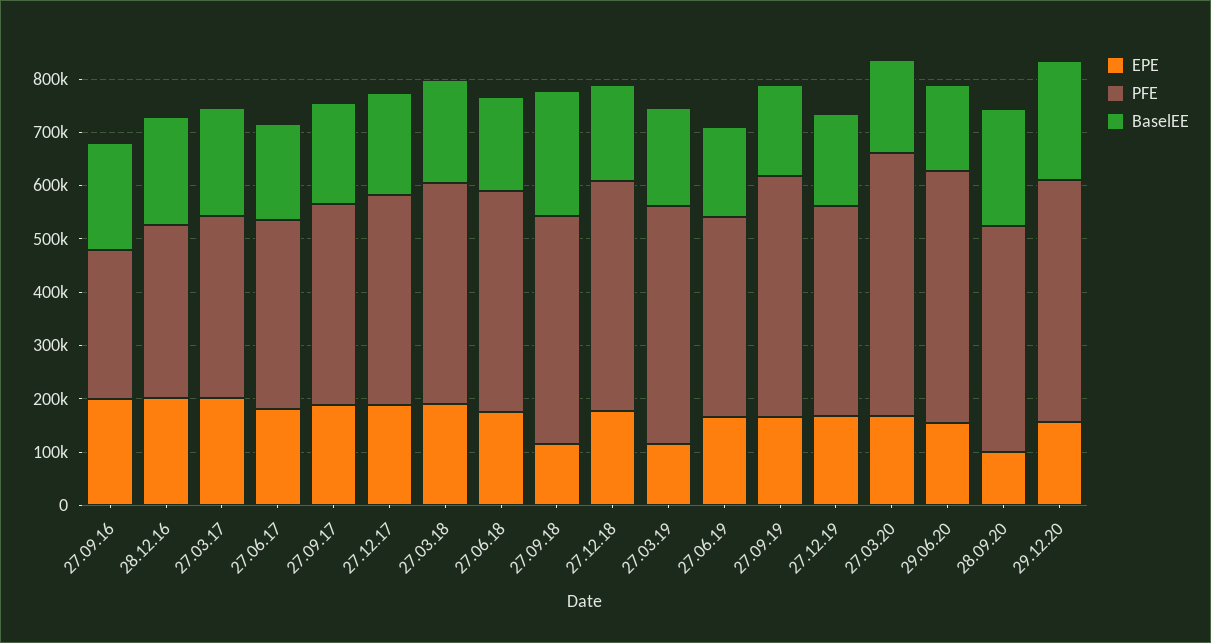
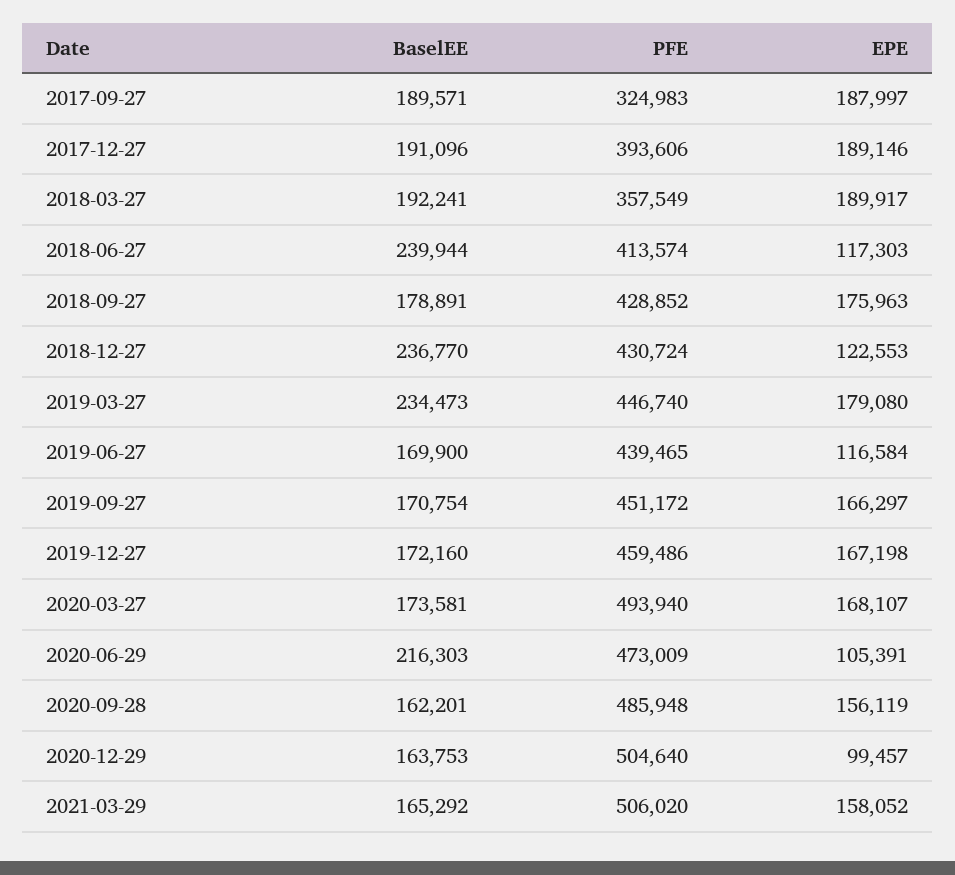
EPE, 27.09.16: 200000 -> none
PFE, 27.09.16: 280000 -> none
BaselEE, 27.09.16: 200000 -> none
EPE, 28.12.16: 200000 -> none
PFE, 28.12.16: 320000 -> none
BaselEE, 28.12.16: 200000 -> none
EPE, 27.03.17: 200000 -> none
PFE, 27.03.17: 340000 -> none
BaselEE, 27.03.17: 200000 -> none
EPE, 27.06.17: 180000 -> none
PFE, 27.06.17: 360000 -> none
BaselEE, 27.06.17: 180000 -> none
PFE, 27.09.17: 380000 -> 324983
PFE, 27.03.18: 420000 -> 357549
EPE, 27.06.18: 180000 -> 117303
BaselEE, 27.06.18: 180000 -> 239944
EPE, 27.09.18: 120000 -> 175963
BaselEE, 27.09.18: 240000 -> 178891
EPE, 27.12.18: 180000 -> 122553
BaselEE, 27.12.18: 180000 -> 236770
EPE, 27.03.19: 120000 -> 179080
BaselEE, 27.03.19: 180000 -> 234473
EPE, 27.06.19: 160000 -> 116584
PFE, 27.06.19: 380000 -> 439465
PFE, 27.12.19: 400000 -> 459486
EPE, 29.06.20: 160000 -> 105391
BaselEE, 29.06.20: 160000 -> 216303
EPE, 28.09.20: 100000 -> 156119
PFE, 28.09.20: 420000 -> 485948
BaselEE, 28.09.20: 220000 -> 162201
EPE, 29.12.20: 160000 -> 99457
PFE, 29.12.20: 460000 -> 504640
BaselEE, 29.12.20: 220000 -> 163753
BaselEE, 2021-03-29: none -> 165292
PFE, 2021-03-29: none -> 506020
EPE, 2021-03-29: none -> 158052

